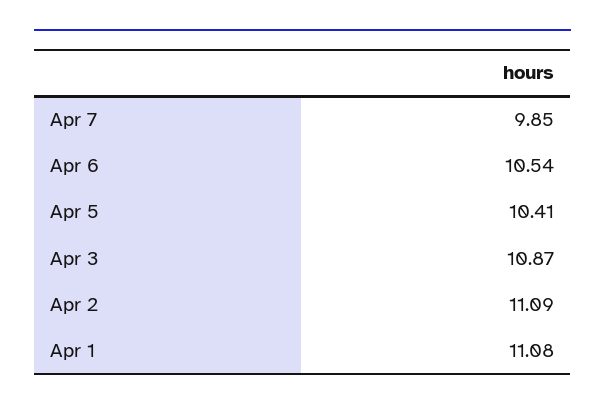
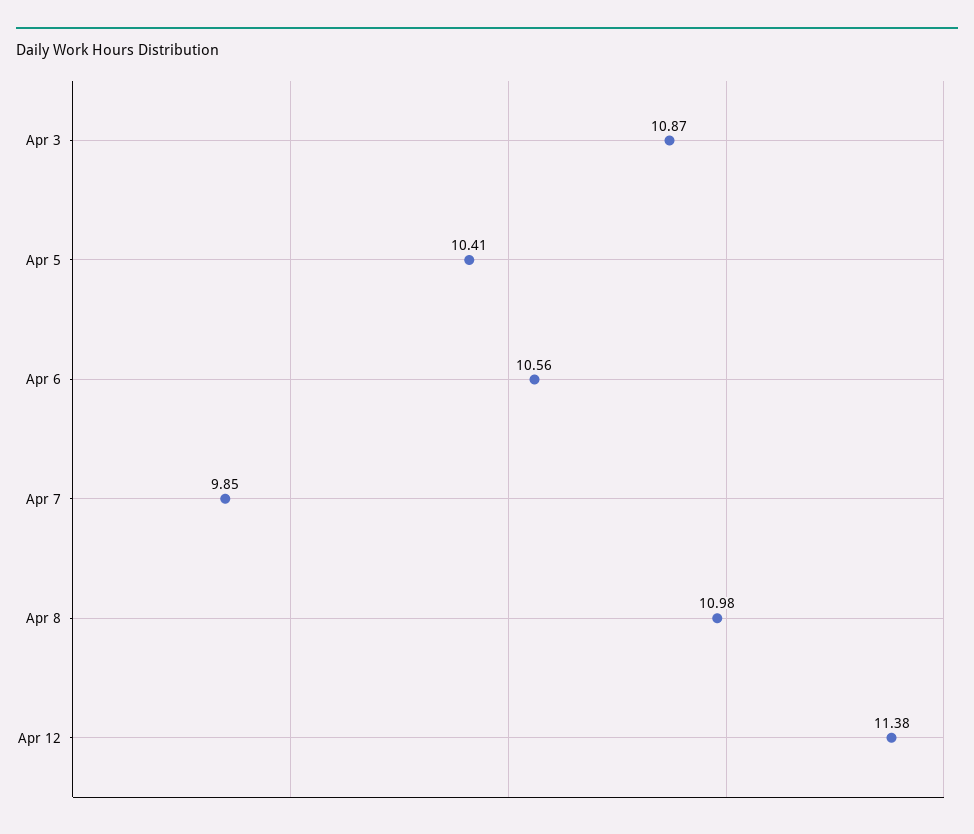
Apr 6: 10.54 -> 10.56
Apr 2: 11.09 -> none
Apr 1: 11.08 -> none
Apr 8: none -> 10.98
Apr 12: none -> 11.38

